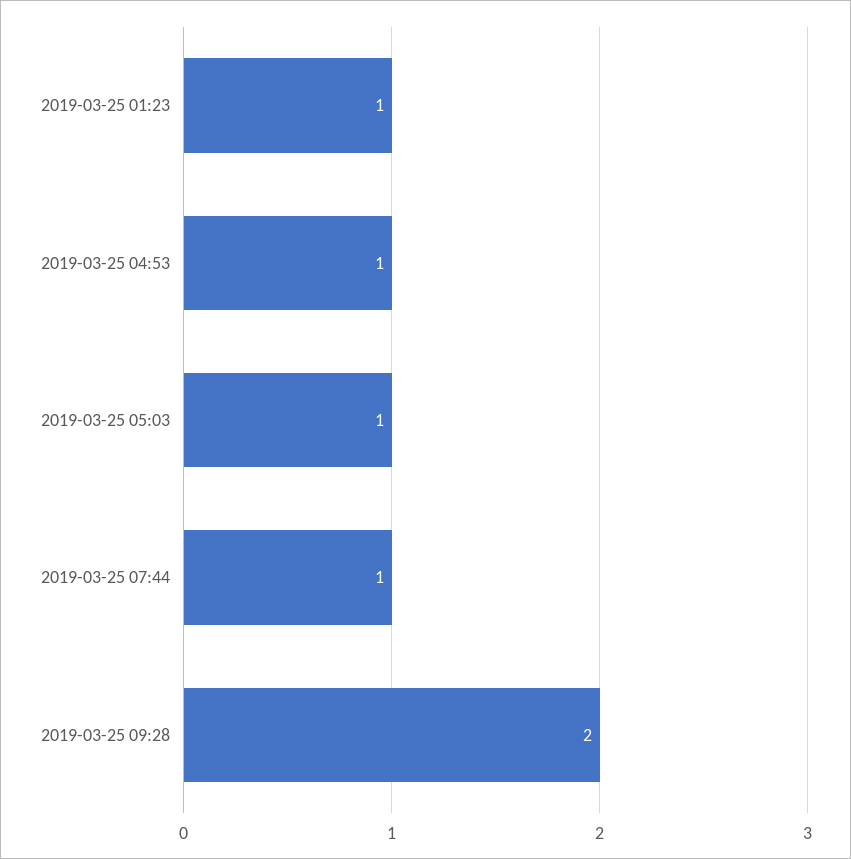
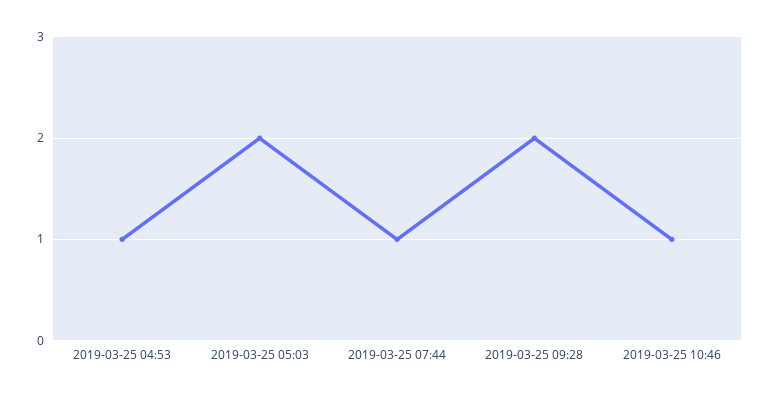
2019-03-25 01:23: 1 -> none
2019-03-25 05:03: 1 -> 2
2019-03-25 10:46: none -> 1

